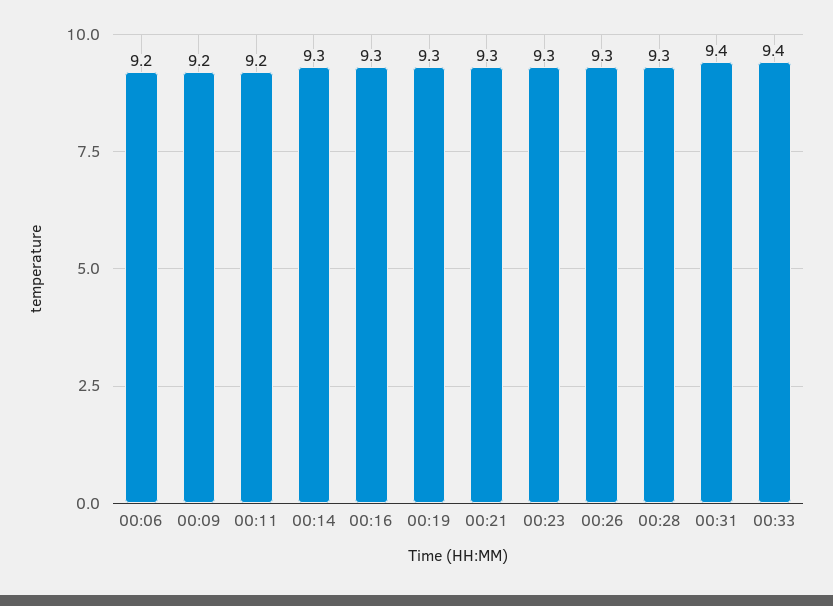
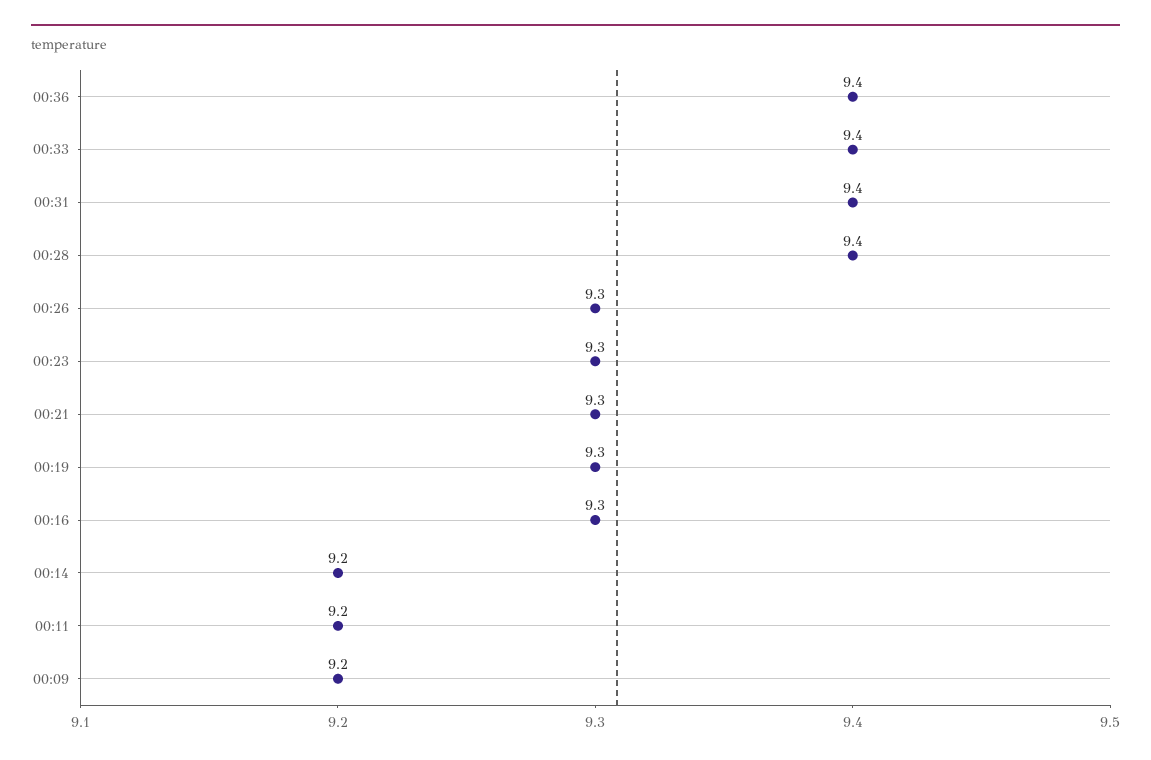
00:06: 9.2 -> none
00:14: 9.3 -> 9.2
00:28: 9.3 -> 9.4
00:36: none -> 9.4

